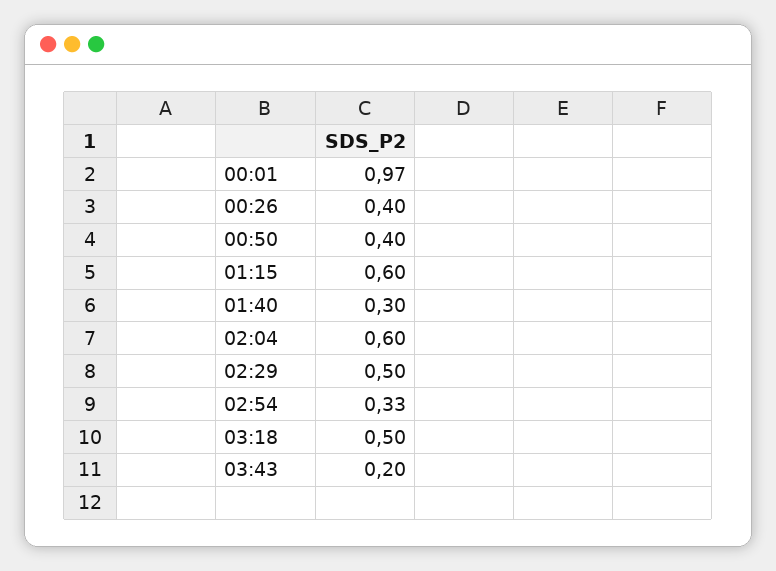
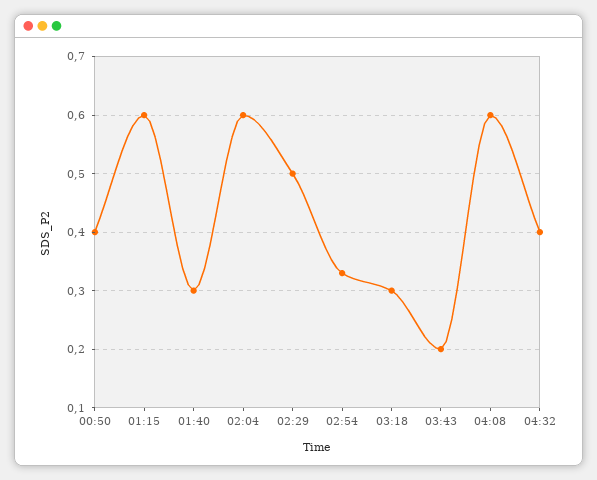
00:01: 0.97 -> none
00:26: 0.4 -> none
03:18: 0.5 -> 0.3
04:08: none -> 0.6
04:32: none -> 0.4

